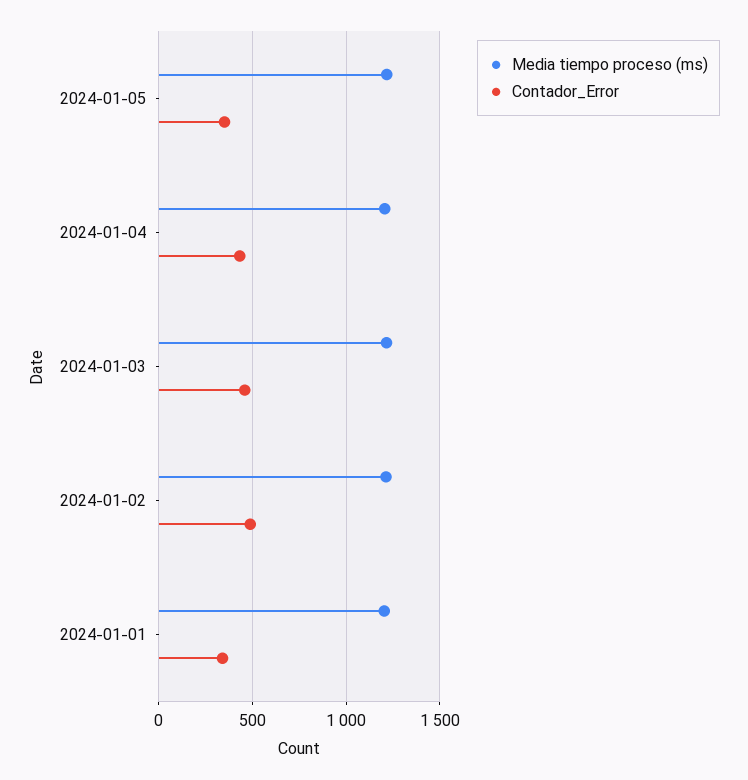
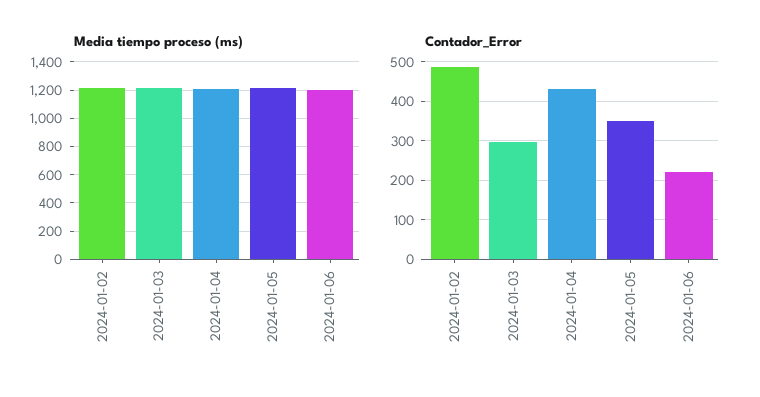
Contador_Error, 2024-01-03: 450 -> 300
Media tiempo proceso (ms), 2024-01-01: 1200 -> none
Contador_Error, 2024-01-01: 350 -> none
Media tiempo proceso (ms), 2024-01-06: none -> 1200
Contador_Error, 2024-01-06: none -> 220

